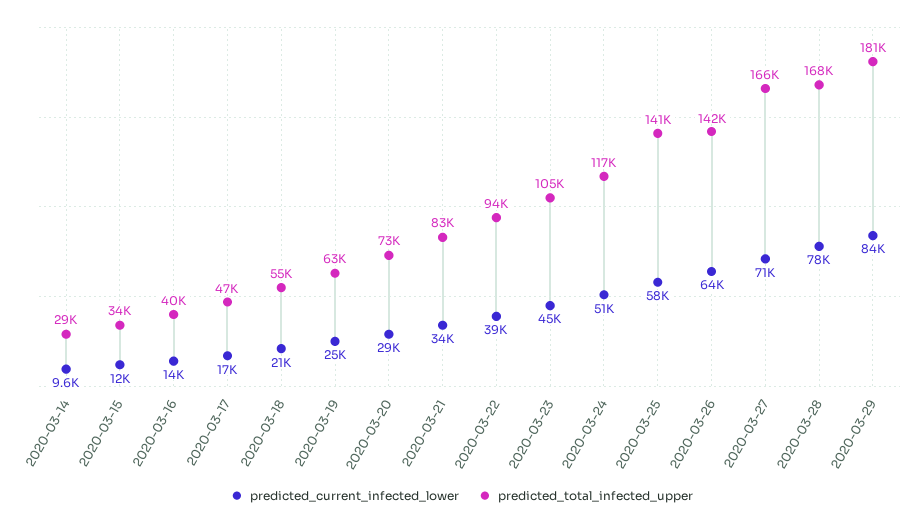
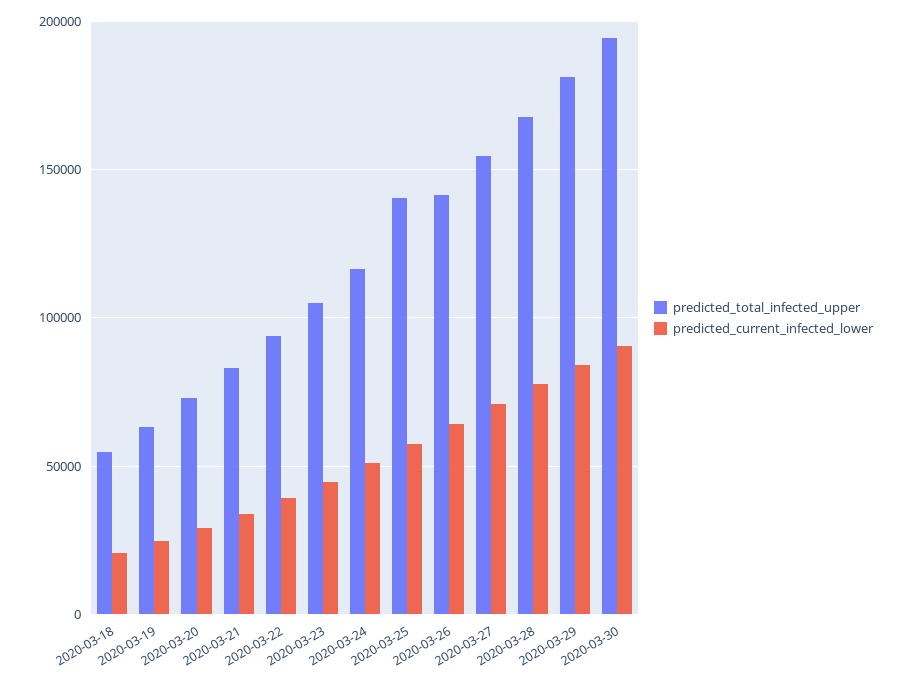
predicted_current_infected_lower, 2020-03-14: 9600 -> none
predicted_total_infected_upper, 2020-03-14: 29000 -> none
predicted_current_infected_lower, 2020-03-15: 12000 -> none
predicted_total_infected_upper, 2020-03-15: 34000 -> none
predicted_current_infected_lower, 2020-03-16: 14000 -> none
predicted_total_infected_upper, 2020-03-16: 40000 -> none
predicted_current_infected_lower, 2020-03-17: 17000 -> none
predicted_total_infected_upper, 2020-03-17: 47000 -> none
predicted_total_infected_upper, 2020-03-27: 166000 -> 155000
predicted_total_infected_upper, 2020-03-30: none -> 195000
predicted_current_infected_lower, 2020-03-30: none -> 90000

